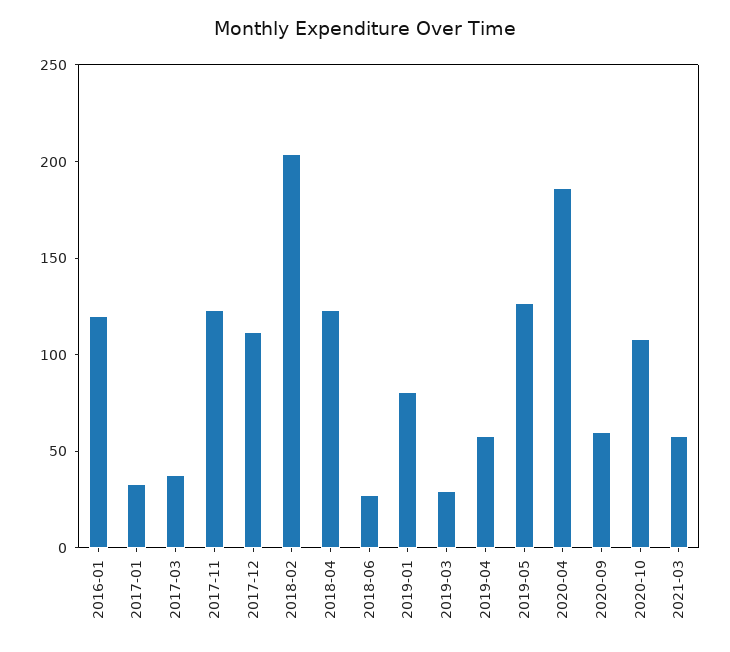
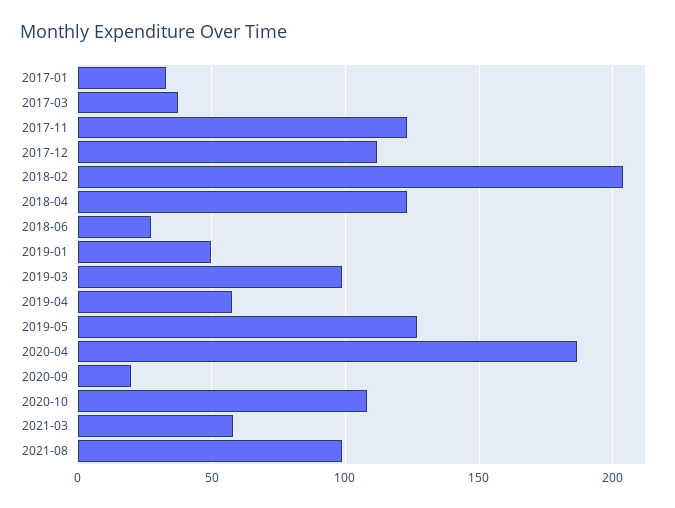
2016-01: 120 -> none
2019-01: 80 -> 50
2019-03: 30 -> 100
2020-09: 60 -> 20
2021-08: none -> 100

